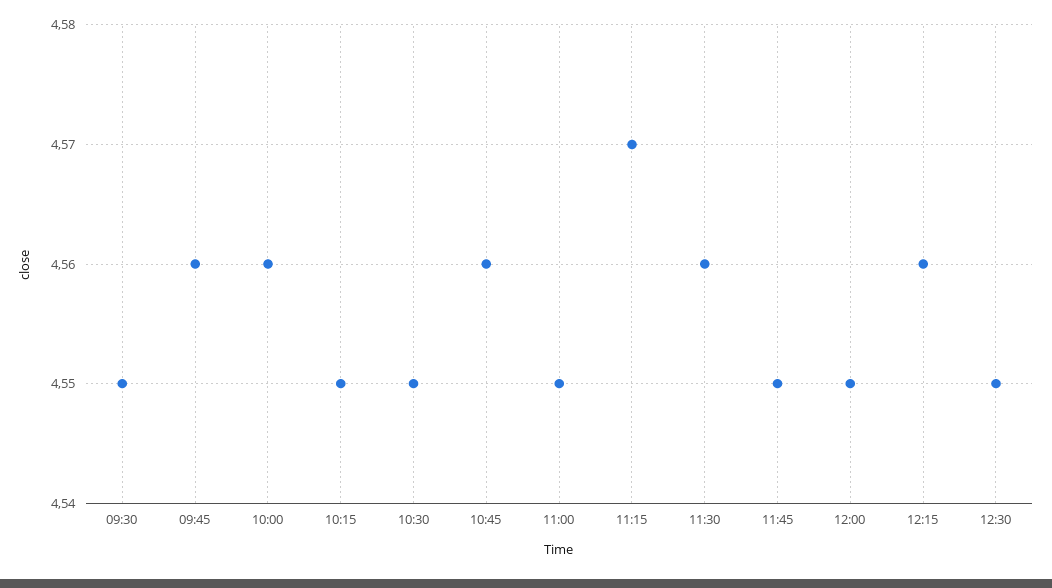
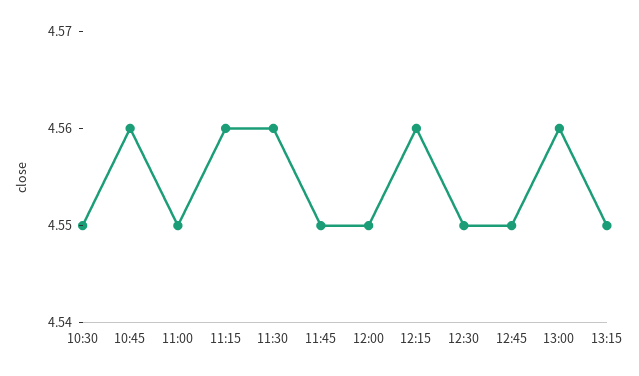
09:30: 4.55 -> none
09:45: 4.56 -> none
10:00: 4.56 -> none
10:15: 4.55 -> none
11:15: 4.57 -> 4.56
12:45: none -> 4.55
13:00: none -> 4.56
13:15: none -> 4.55

